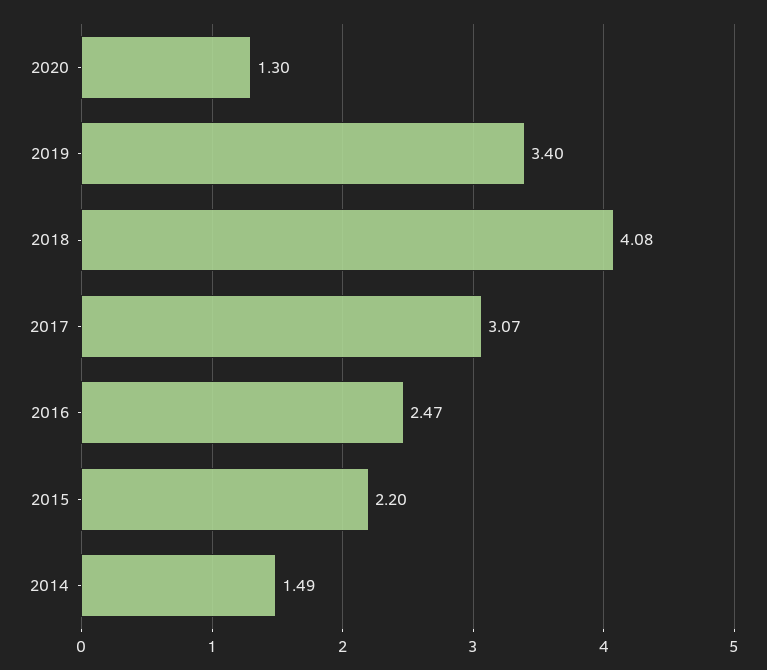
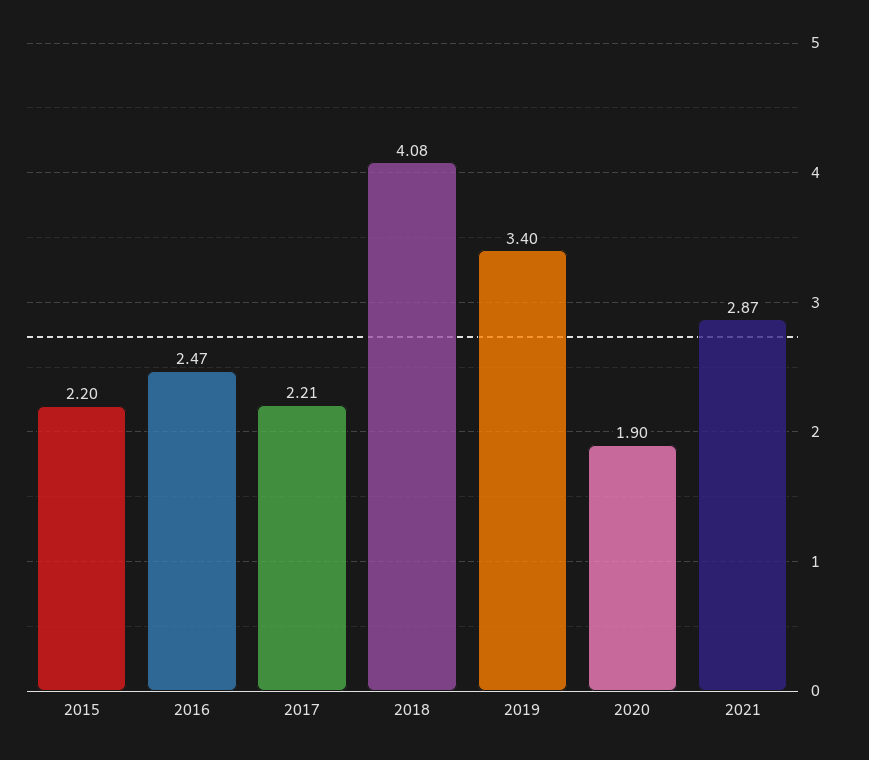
2020: 1.3 -> 1.9
2017: 3.07 -> 2.21
2014: 1.49 -> none
2021: none -> 2.87

